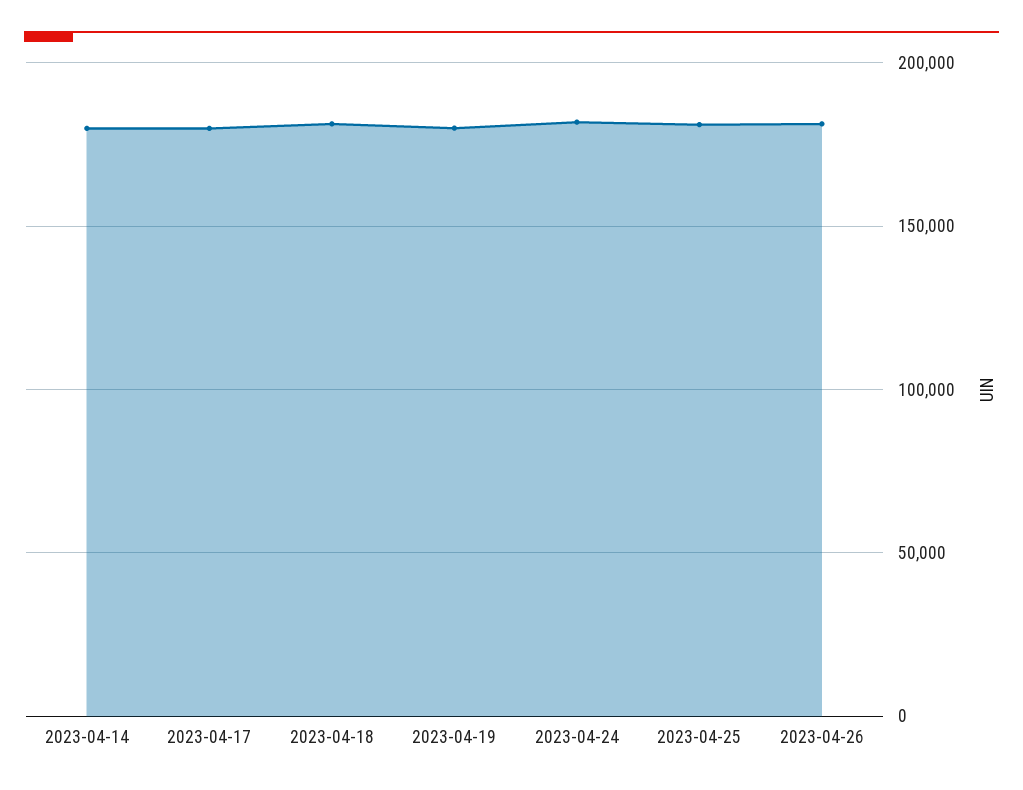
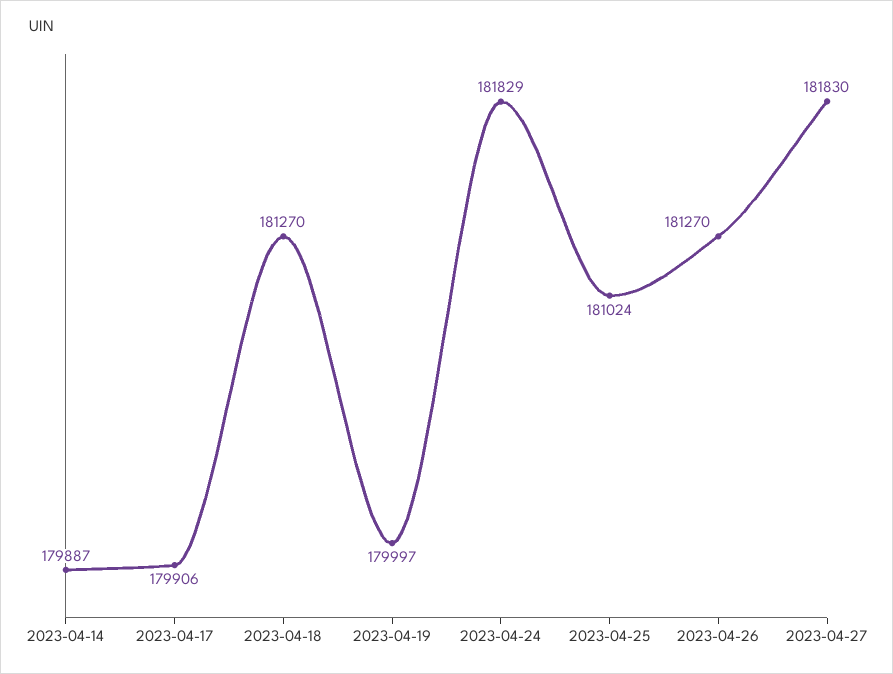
2023-04-27: none -> 181830

